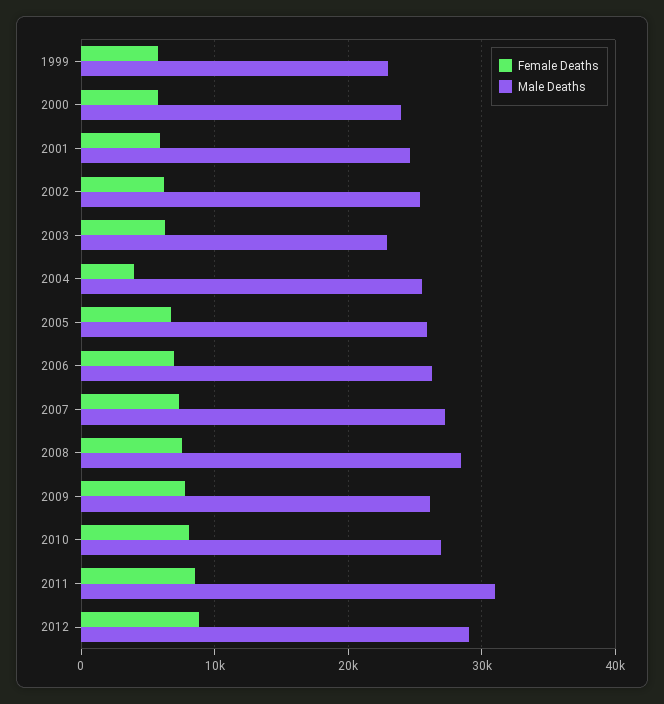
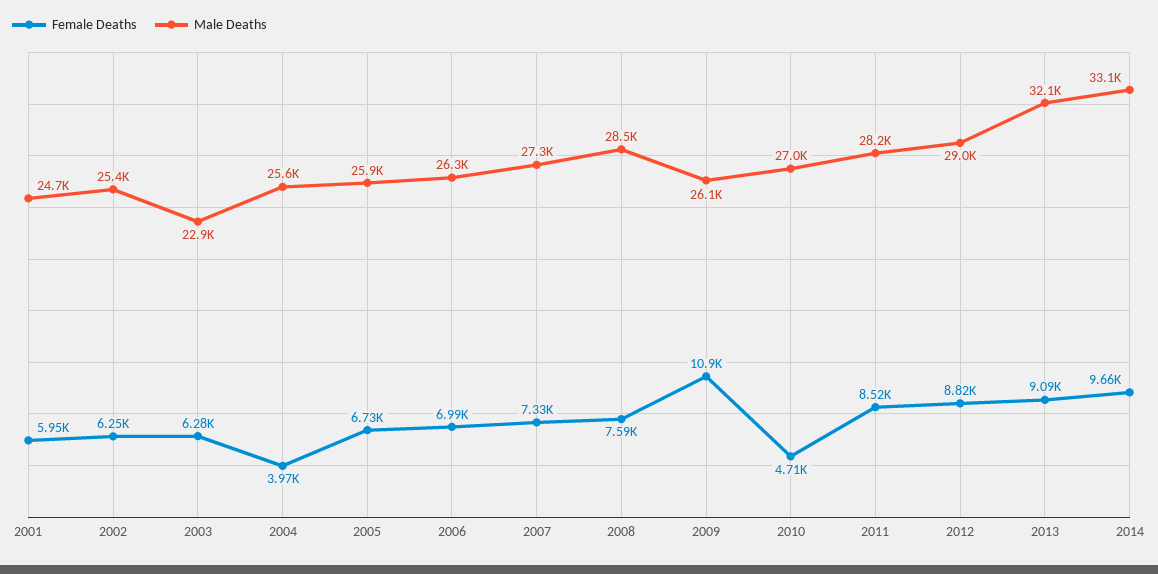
Female Deaths, 1999: 6000 -> none
Male Deaths, 1999: 23000 -> none
Female Deaths, 2000: 6000 -> none
Male Deaths, 2000: 24000 -> none
Female Deaths, 2009: 8000 -> 10900
Female Deaths, 2010: 8000 -> 4710
Male Deaths, 2011: 31000 -> 28200
Female Deaths, 2013: none -> 9090
Male Deaths, 2013: none -> 32100
Female Deaths, 2014: none -> 9660
Male Deaths, 2014: none -> 33100

